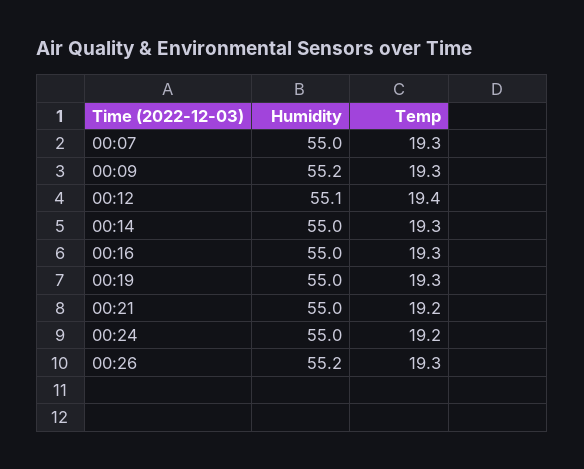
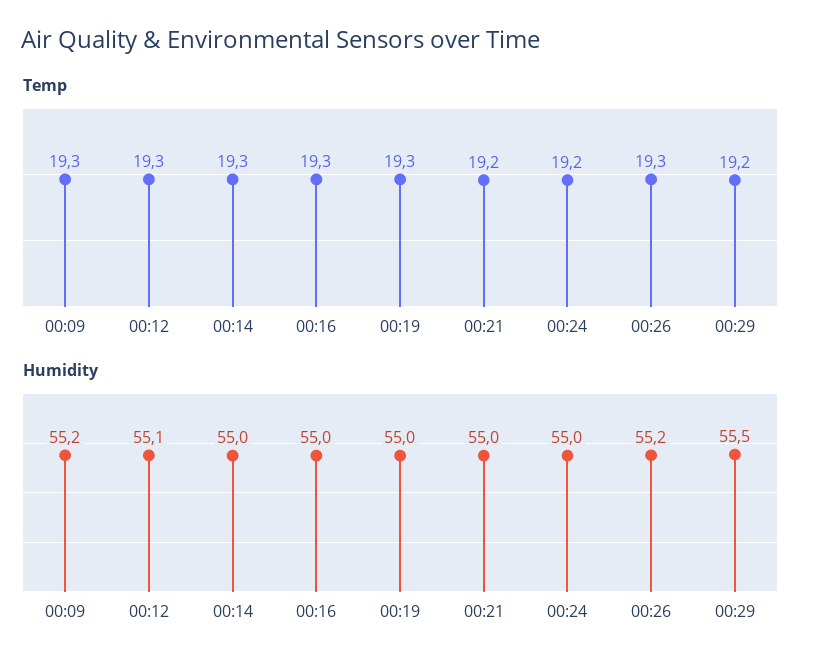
Humidity, 00:07: 55 -> none
Temp, 00:07: 19.3 -> none
Temp, 00:12: 19.4 -> 19.3
Temp, 00:29: none -> 19.2
Humidity, 00:29: none -> 55.5

